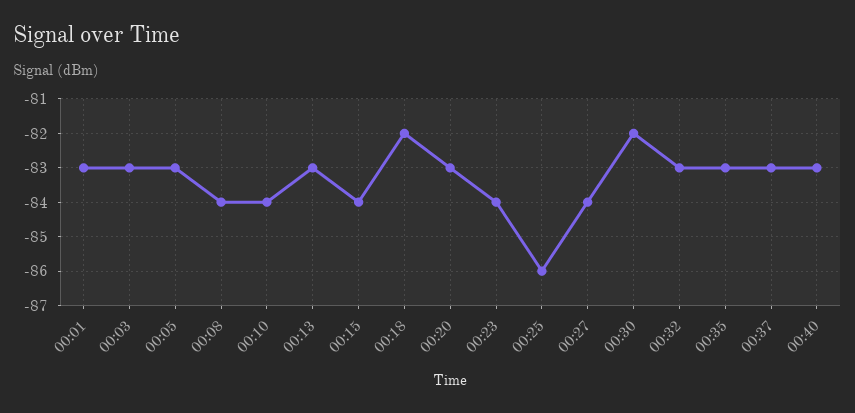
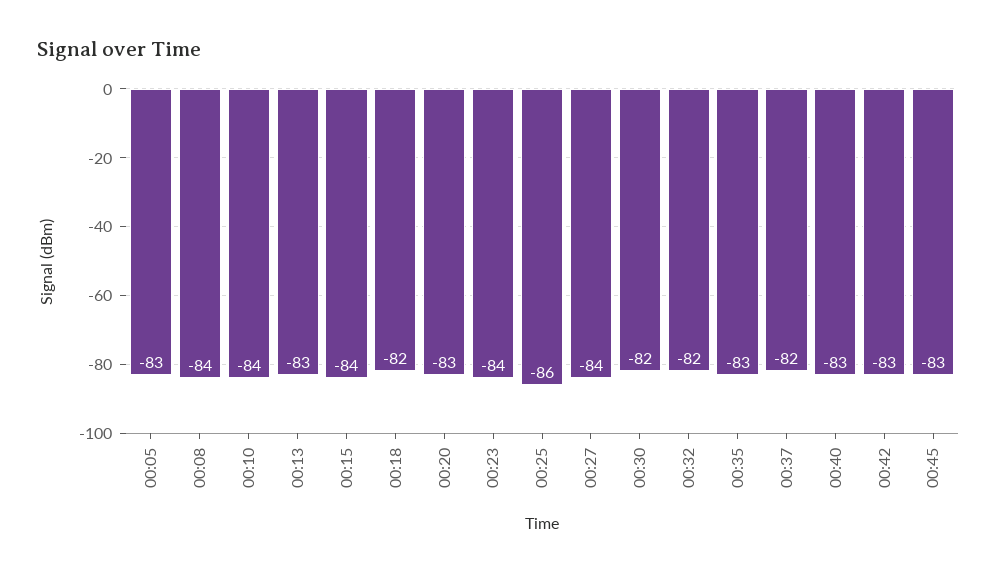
00:01: -83 -> none
00:03: -83 -> none
00:32: -83 -> -82
00:37: -83 -> -82
00:42: none -> -83
00:45: none -> -83

